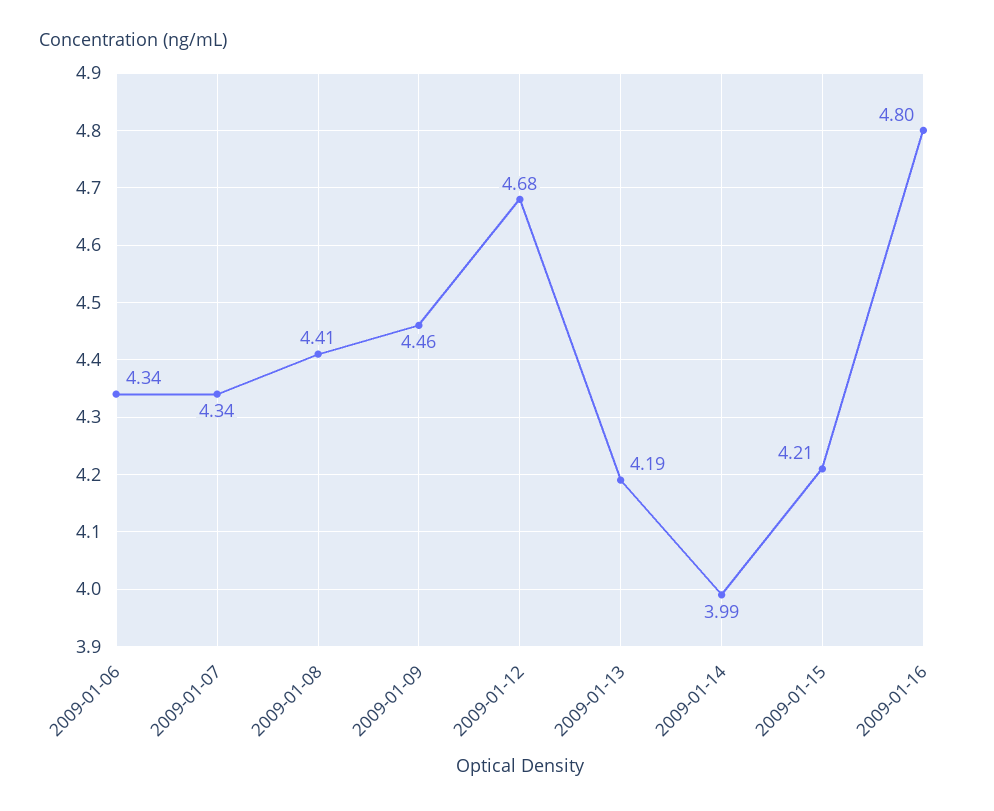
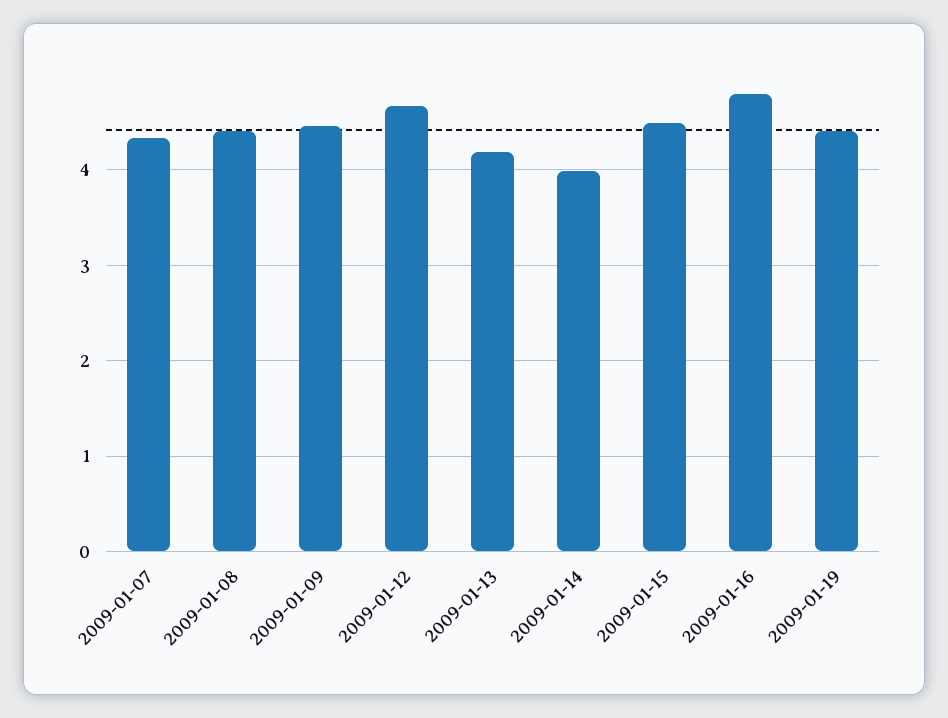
2009-01-06: 4.34 -> none
2009-01-15: 4.21 -> 4.5
2009-01-19: none -> 4.4

